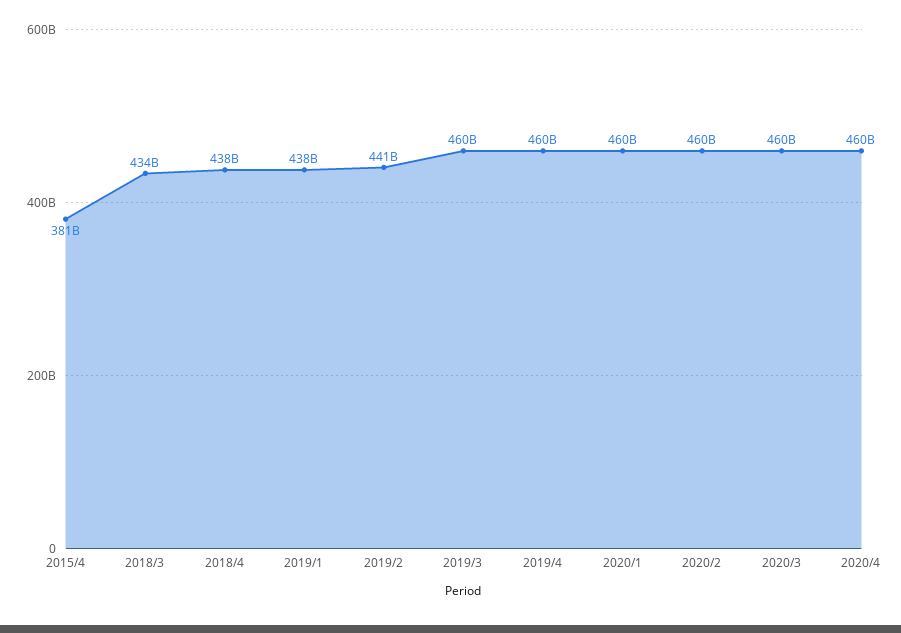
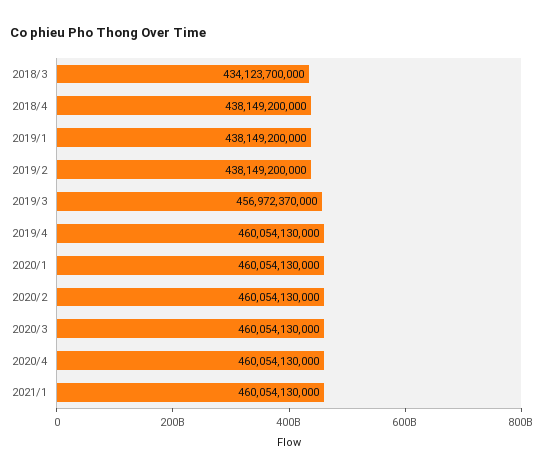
2015/4: 381000000000 -> none
2019/2: 441000000000 -> 438149200000
2019/3: 460000000000 -> 456972370000
2021/1: none -> 460054130000

